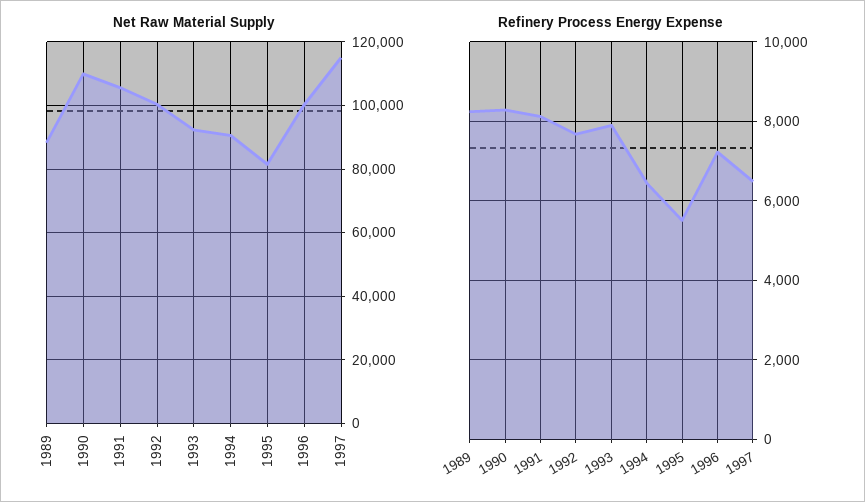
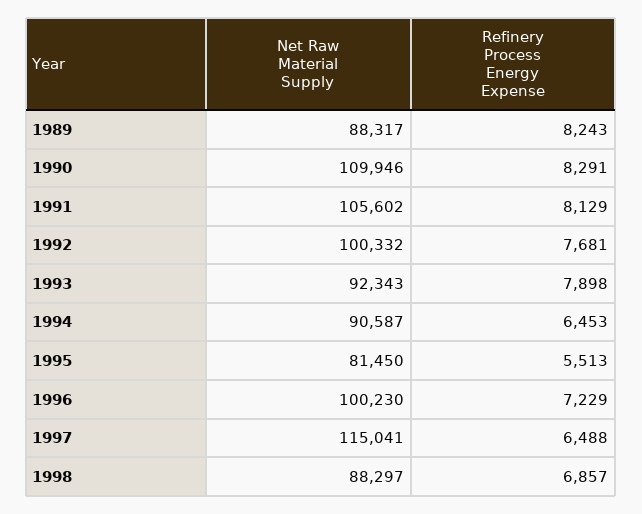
Net Raw Material Supply, 1998: none -> 88297
Refinery Process Energy Expense, 1998: none -> 6857

